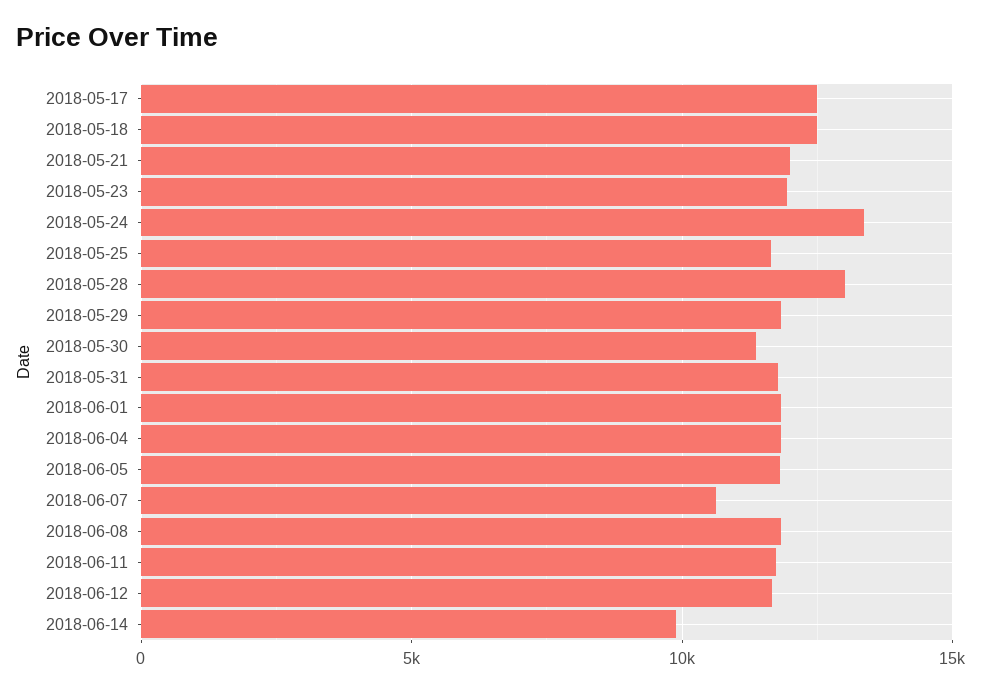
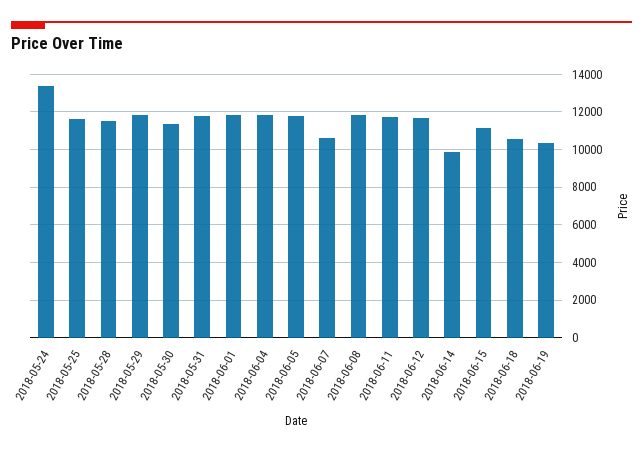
2018-05-17: 12500 -> none
2018-05-18: 12500 -> none
2018-05-21: 12000 -> none
2018-05-23: 12000 -> none
2018-05-28: 13000 -> 11500
2018-06-15: none -> 11000
2018-06-18: none -> 10500
2018-06-19: none -> 10500

